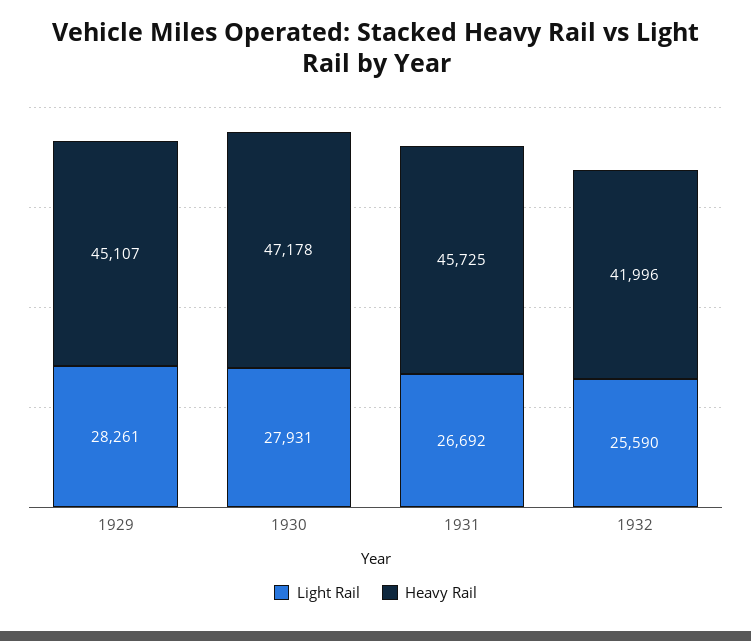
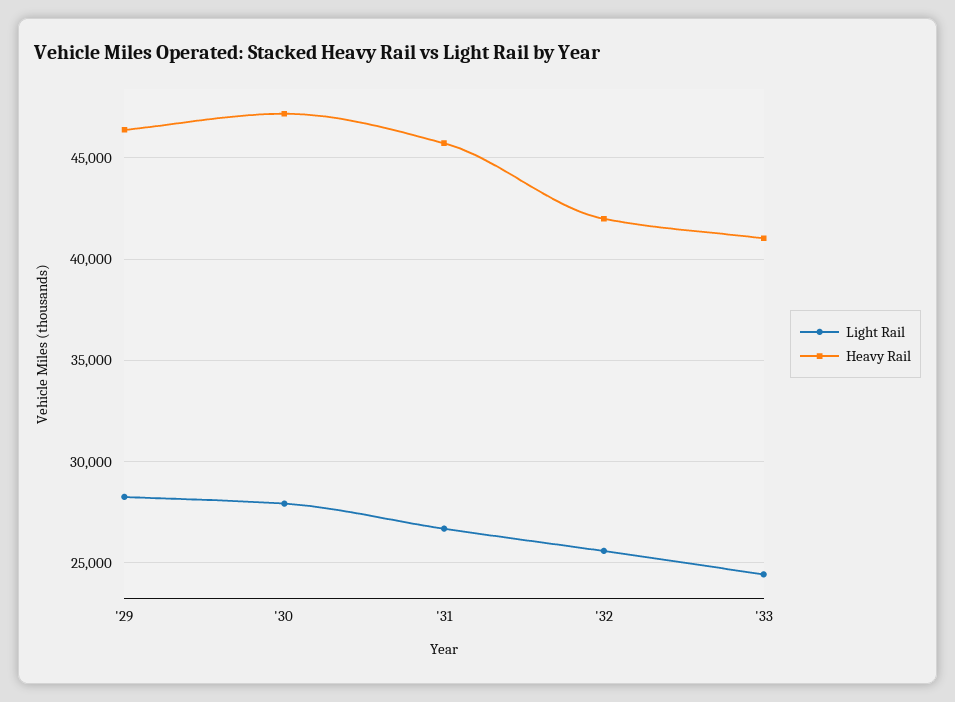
Heavy Rail, 1929: 45107 -> 46500
Light Rail, '33: none -> 24500
Heavy Rail, '33: none -> 41000

